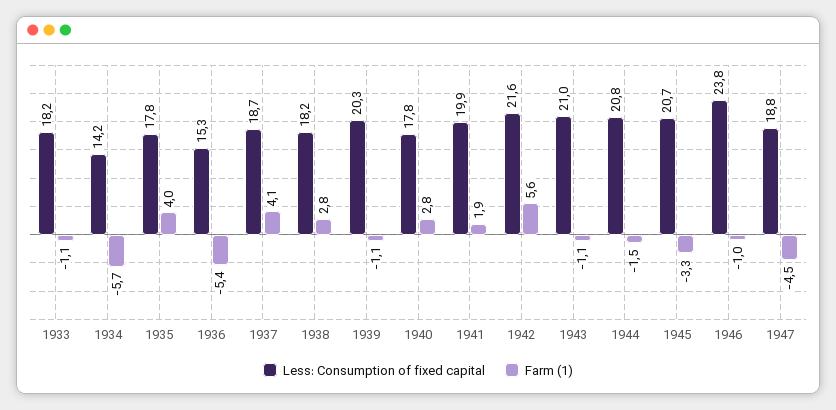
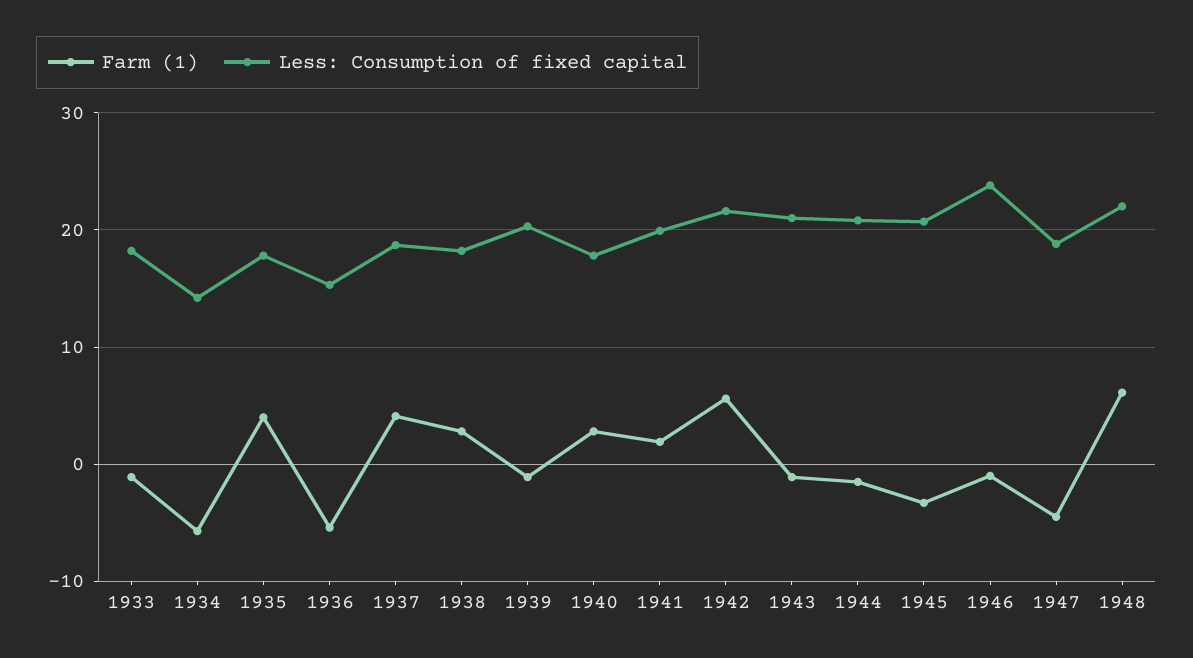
Farm (1), 1948: none -> 6
Less: Consumption of fixed capital, 1948: none -> 22

